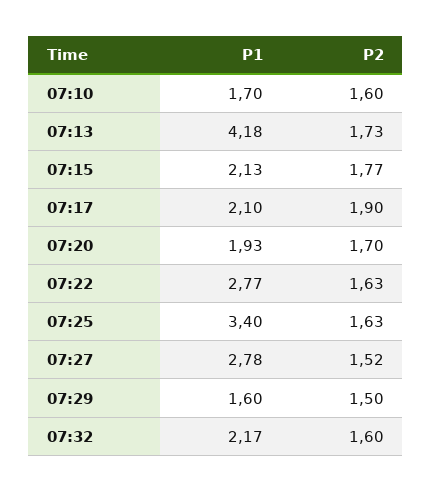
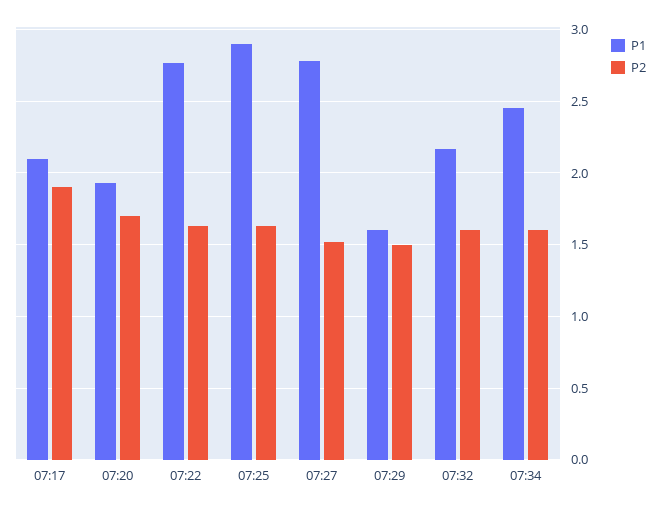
P1, 07:10: 1.7 -> none
P2, 07:10: 1.6 -> none
P1, 07:13: 4.18 -> none
P2, 07:13: 1.73 -> none
P1, 07:15: 2.13 -> none
P2, 07:15: 1.77 -> none
P1, 07:25: 3.4 -> 2.9
P1, 07:34: none -> 2.45
P2, 07:34: none -> 1.6

